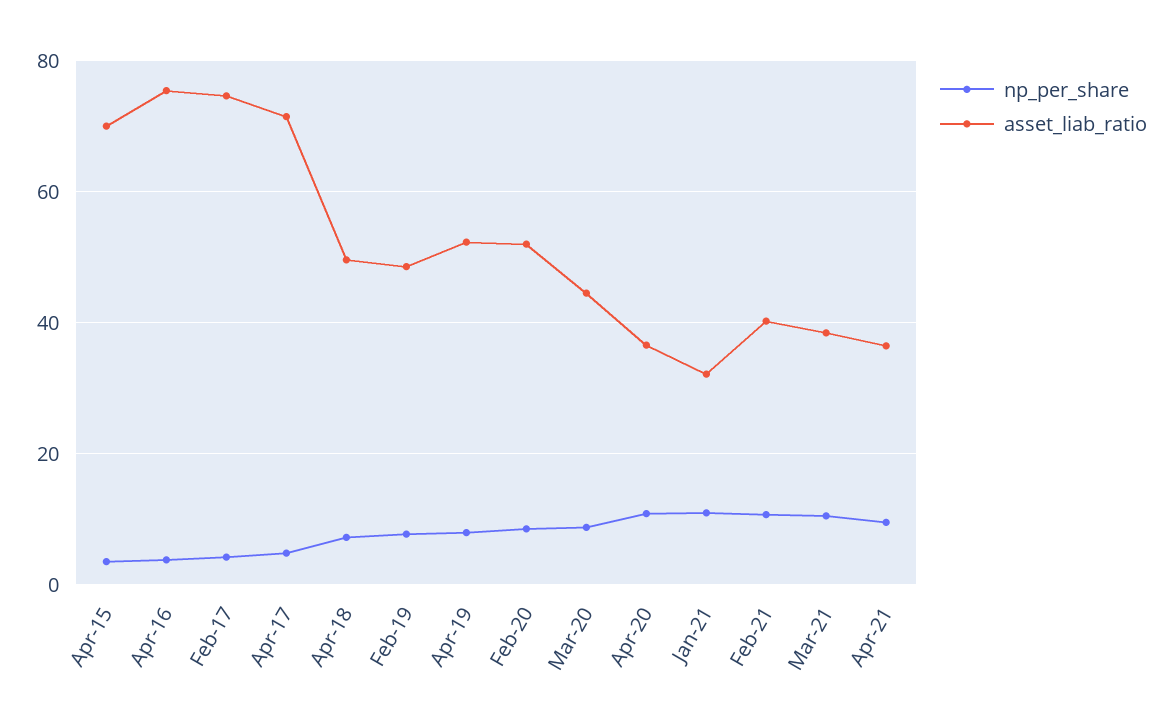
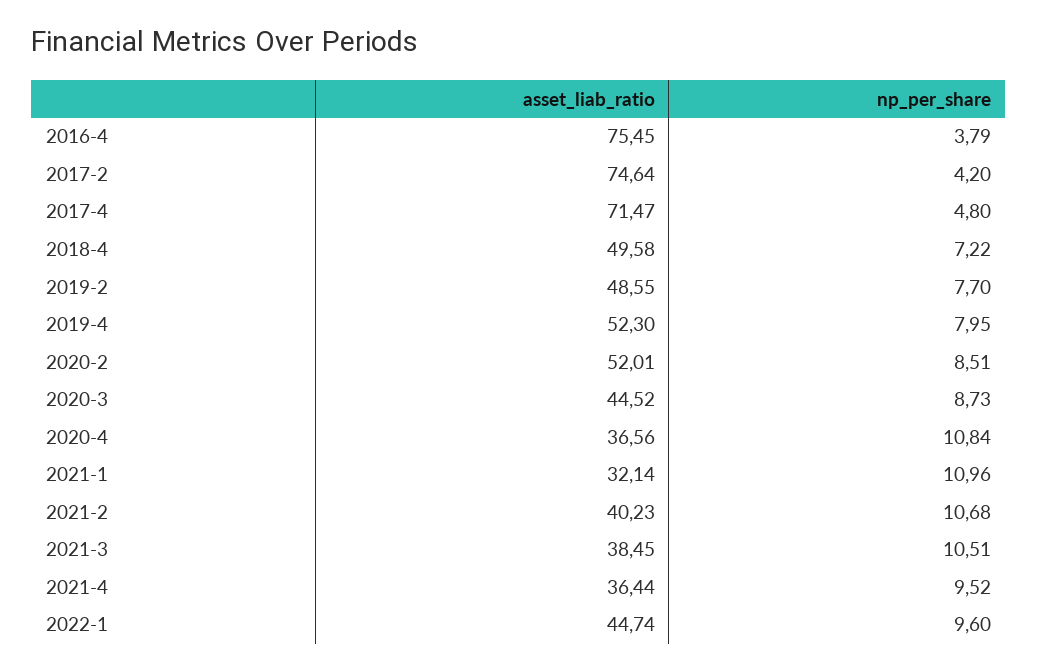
np_per_share, Apr-15: 4 -> none
asset_liab_ratio, Apr-15: 70 -> none
asset_liab_ratio, 2022-1: none -> 44.74
np_per_share, 2022-1: none -> 9.6

